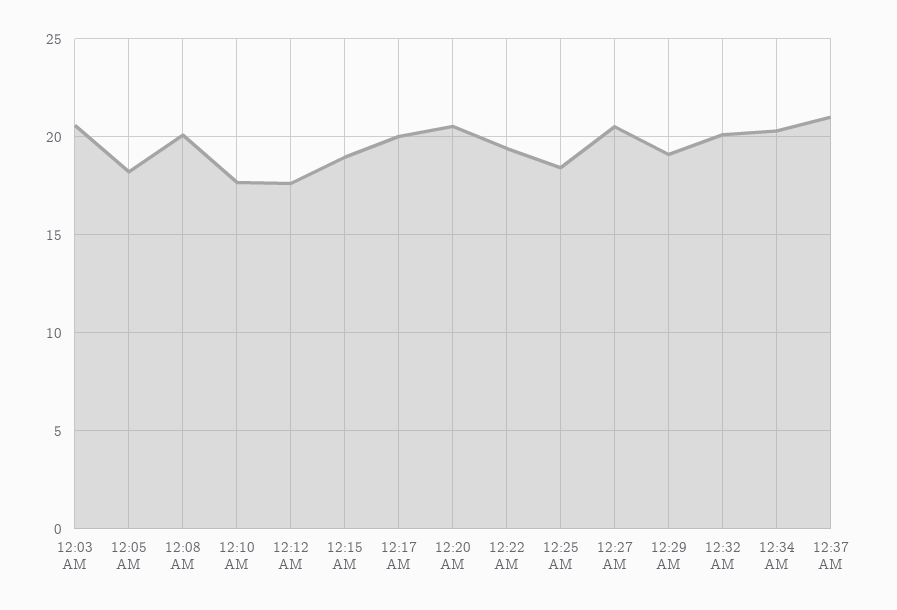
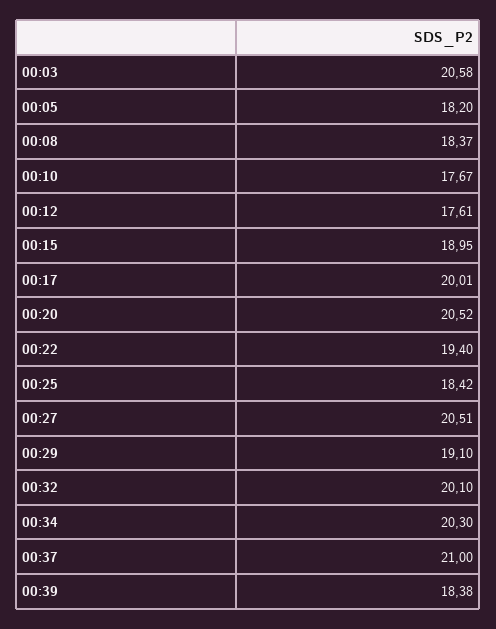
12:08 AM: 20 -> 18.37
00:39: none -> 18.38

